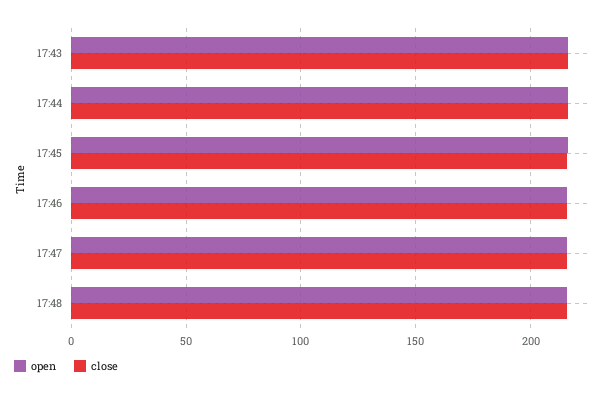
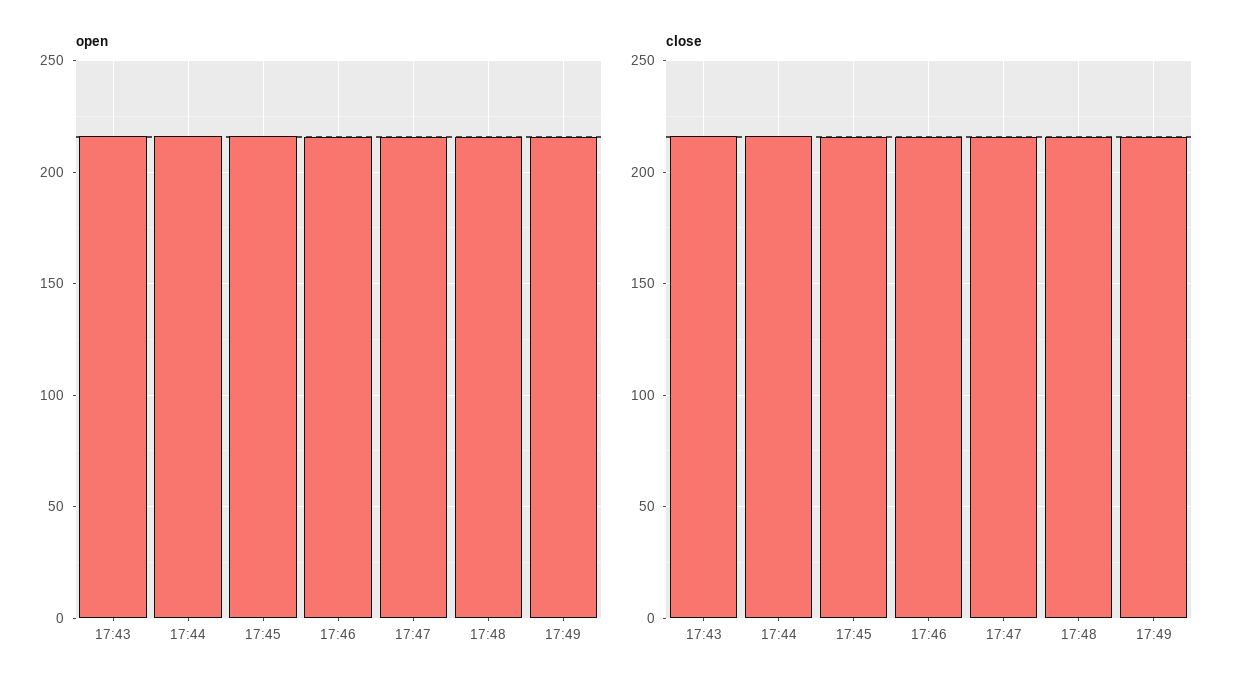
open, 17:49: none -> 215
close, 17:49: none -> 215

